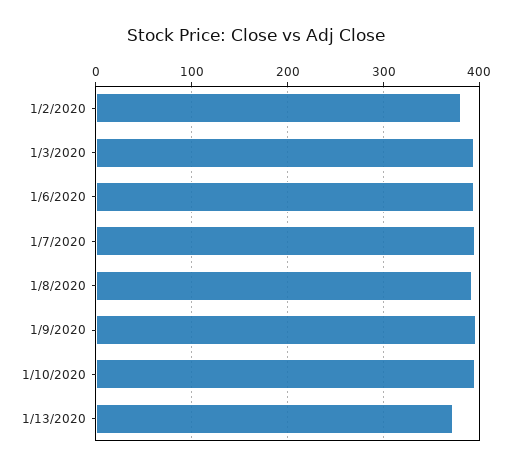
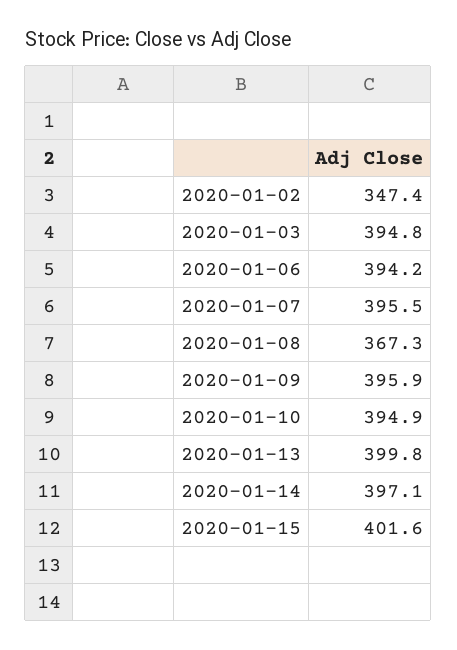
1/2/2020: 380 -> 347.4
1/8/2020: 390 -> 367.3
1/13/2020: 370 -> 399.8
2020-01-14: none -> 397.1
2020-01-15: none -> 401.6

